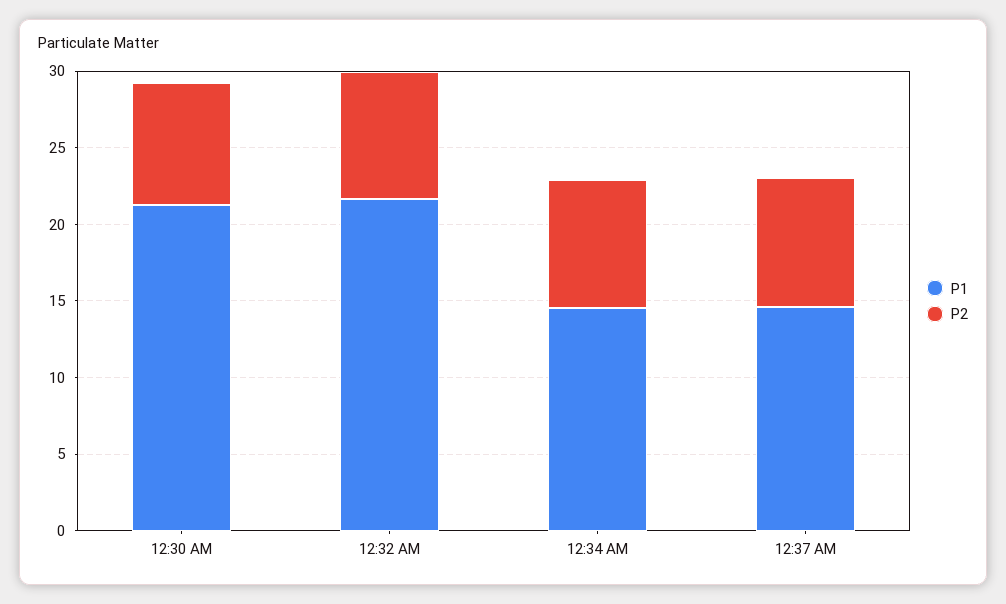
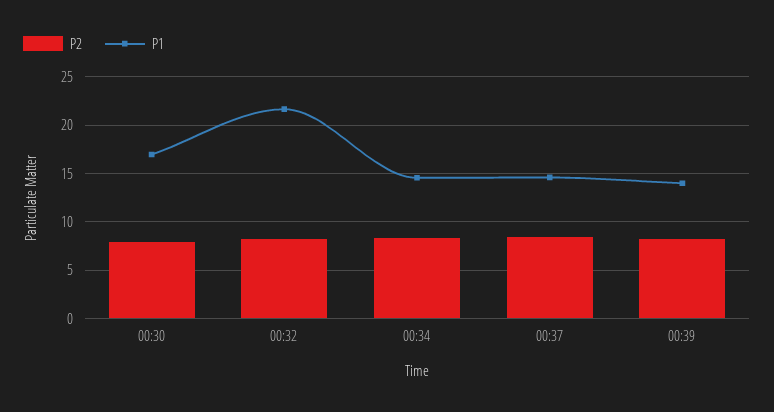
P1, 12:30 AM: 21 -> 17
P2, 00:39: none -> 8
P1, 00:39: none -> 14

